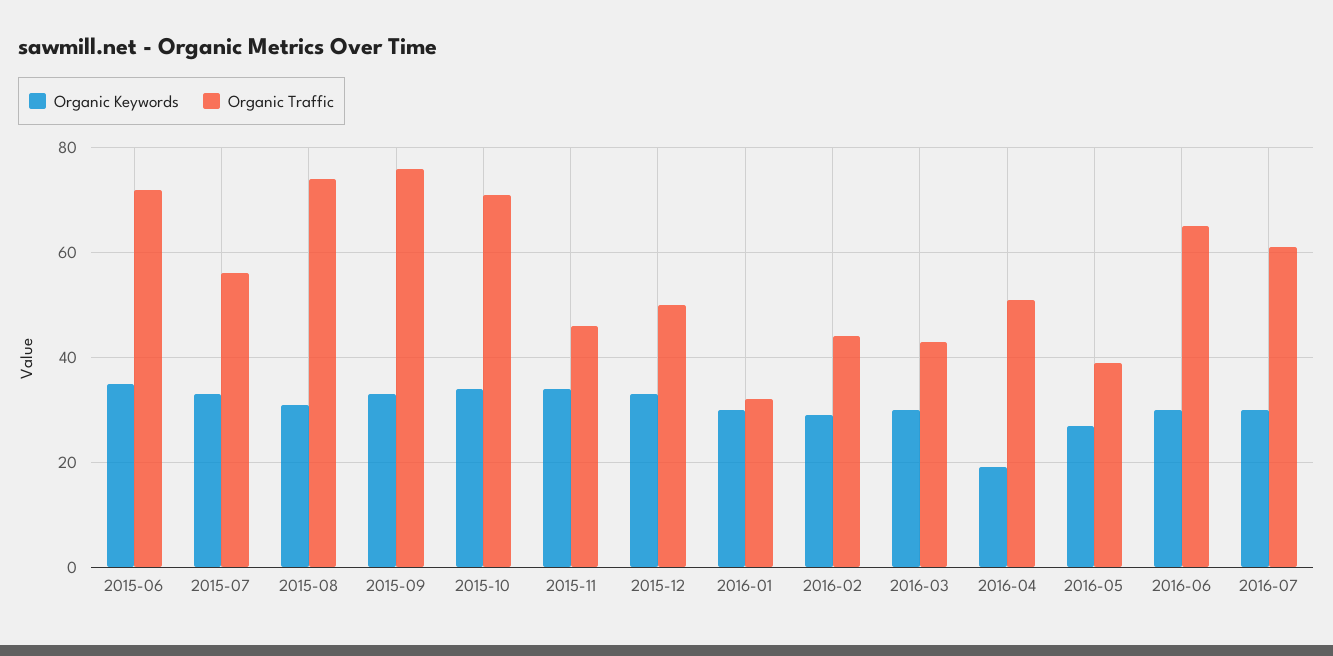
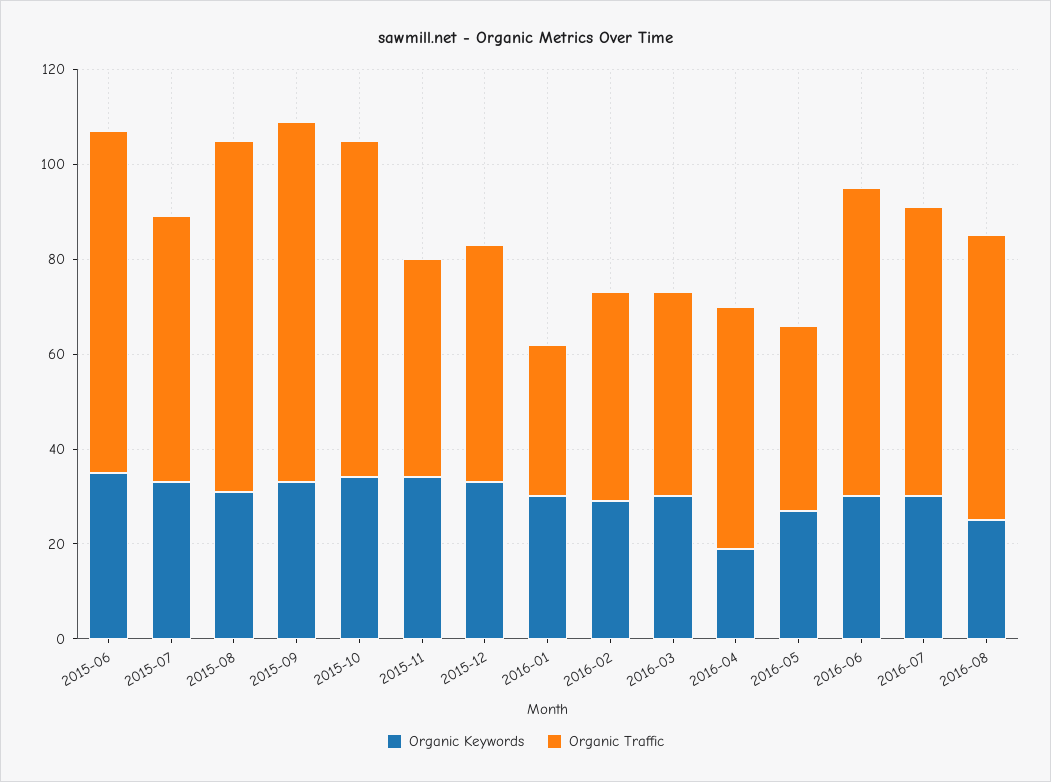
Organic Keywords, 2016-08: none -> 25
Organic Traffic, 2016-08: none -> 60

